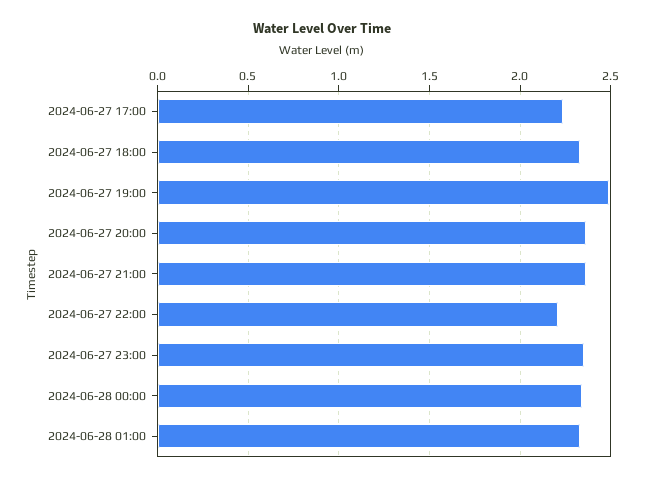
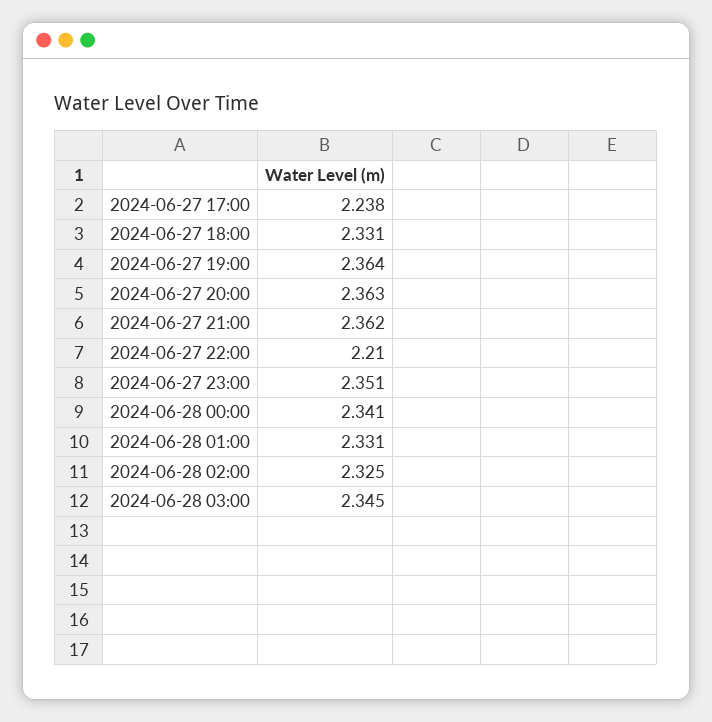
2024-06-27 19:00: 2.5 -> 2.364
2024-06-28 02:00: none -> 2.325
2024-06-28 03:00: none -> 2.345

